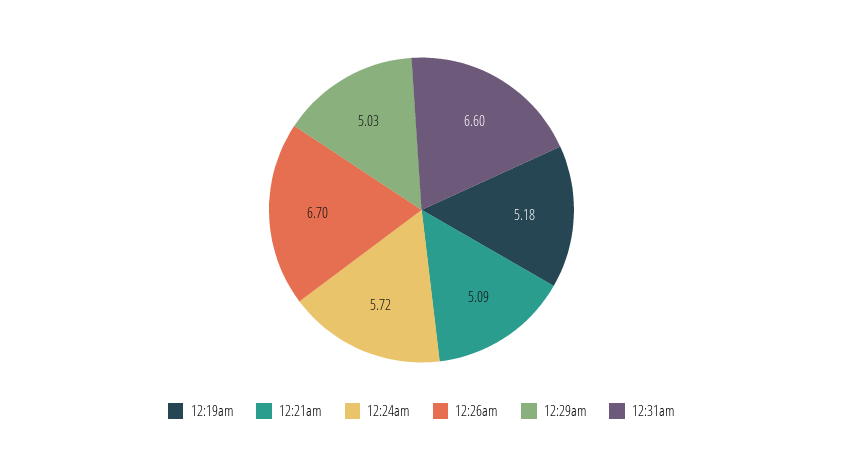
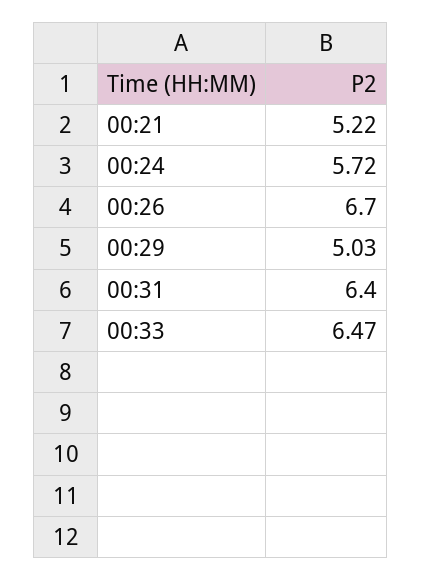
12:19am: 5.18 -> none
12:21am: 5.09 -> 5.22
12:31am: 6.6 -> 6.4
00:33: none -> 6.47

